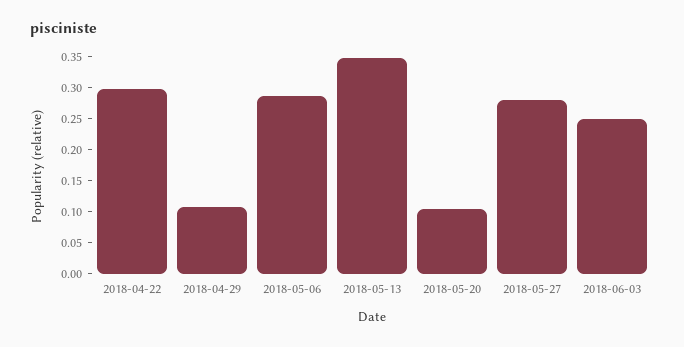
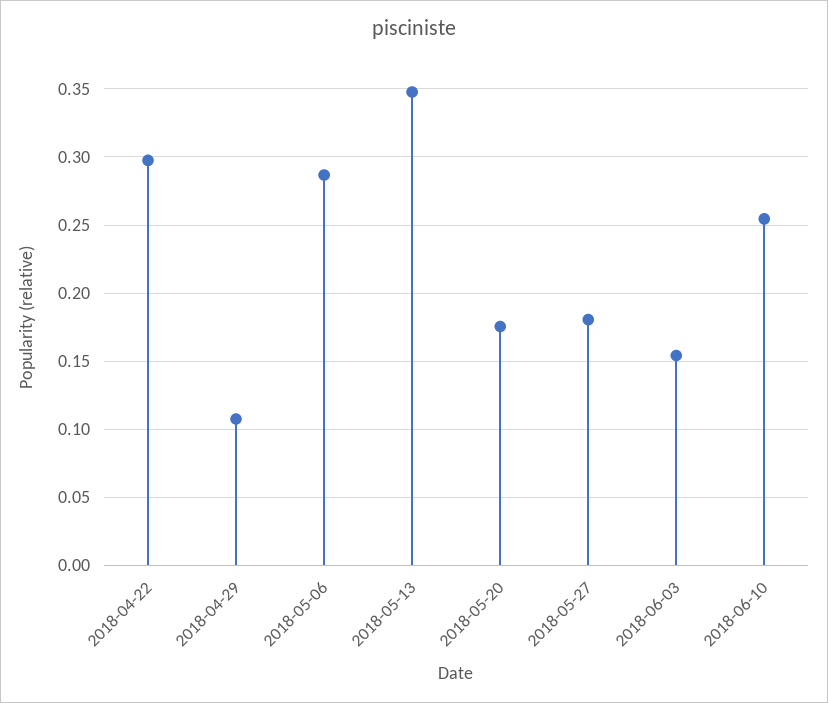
2018-05-20: 0.1 -> 0.175
2018-05-27: 0.275 -> 0.18
2018-06-03: 0.25 -> 0.155
2018-06-10: none -> 0.255

